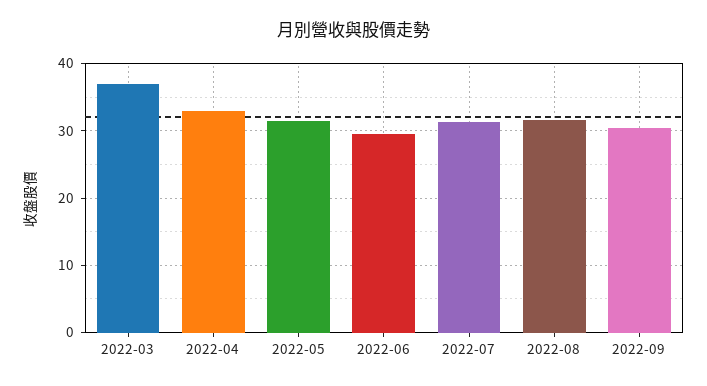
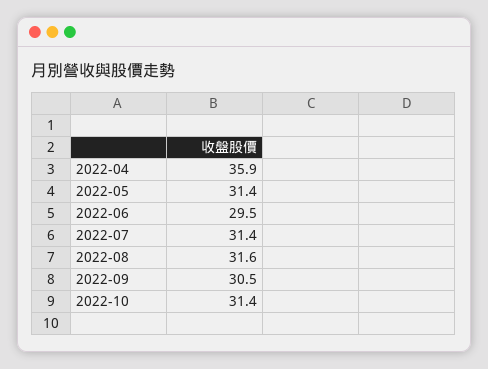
2022-03: 37 -> none
2022-04: 33 -> 35.9
2022-10: none -> 31.4

